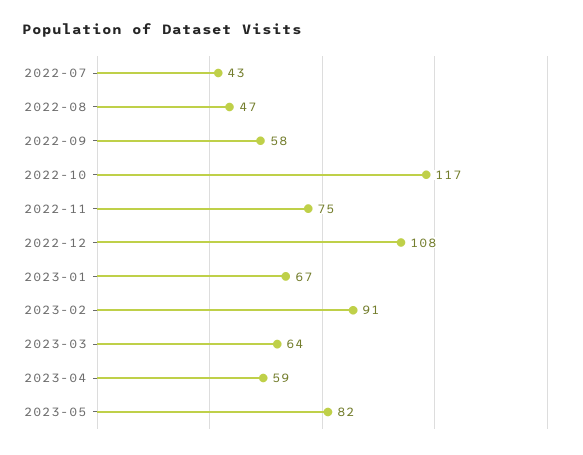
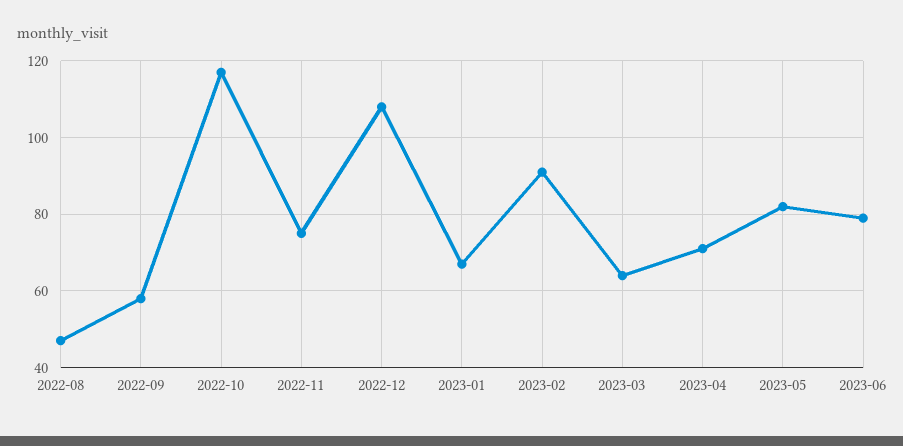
2022-07: 43 -> none
2023-04: 59 -> 70
2023-06: none -> 80

